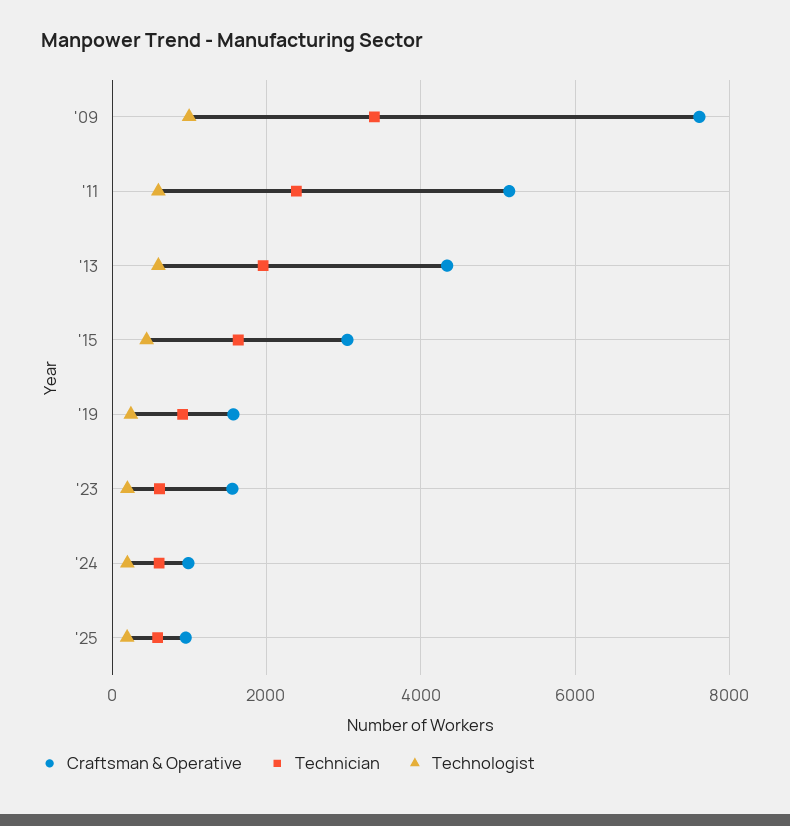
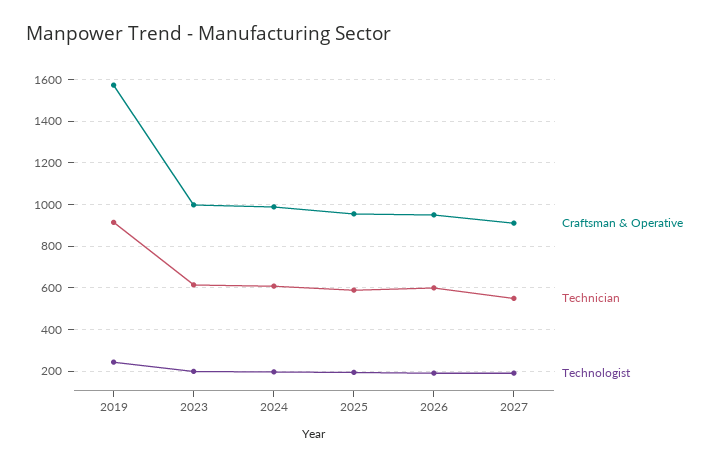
Craftsman & Operative, '09: 7600 -> none
Technician, '09: 3400 -> none
Technologist, '09: 1000 -> none
Craftsman & Operative, '11: 5200 -> none
Technician, '11: 2400 -> none
Technologist, '11: 600 -> none
Craftsman & Operative, '13: 4400 -> none
Technician, '13: 2000 -> none
Technologist, '13: 600 -> none
Craftsman & Operative, '15: 3000 -> none
Technician, '15: 1600 -> none
Technologist, '15: 400 -> none
Craftsman & Operative, '23: 1600 -> 1000
Craftsman & Operative, 2026: none -> 950
Technician, 2026: none -> 600
Technologist, 2026: none -> 200
Craftsman & Operative, 2027: none -> 900
Technician, 2027: none -> 550
Technologist, 2027: none -> 200

